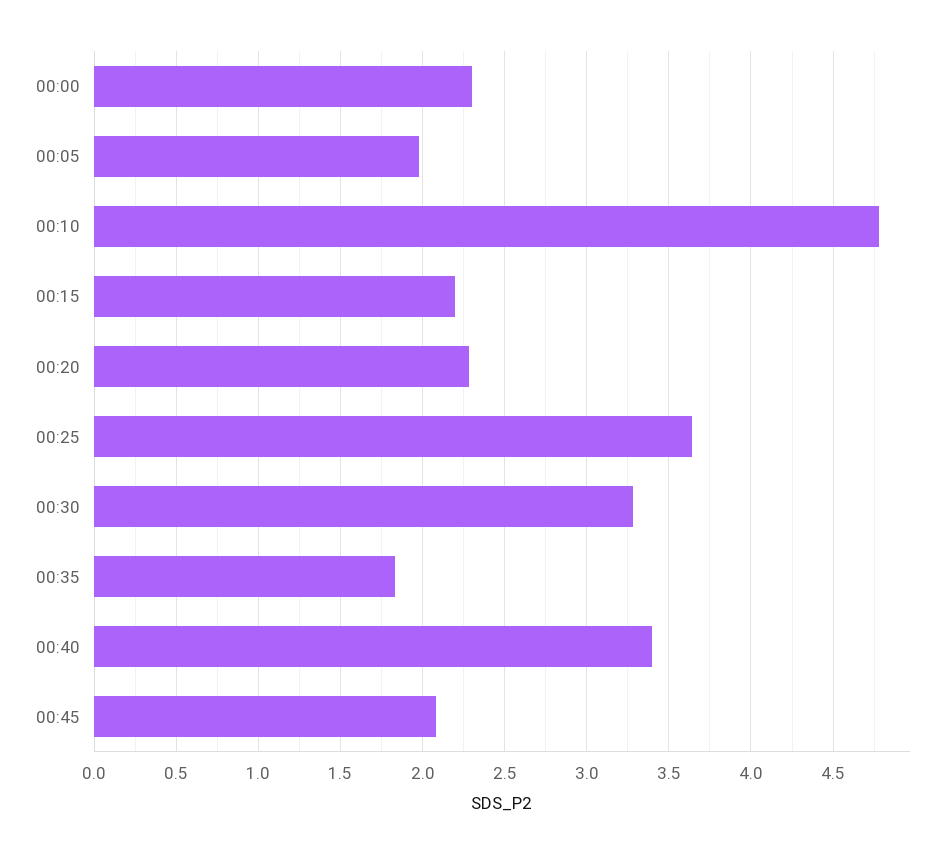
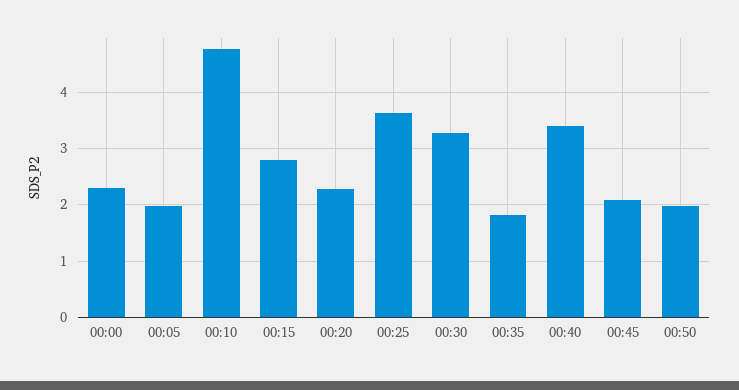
00:15: 2.2 -> 2.8
00:50: none -> 2

